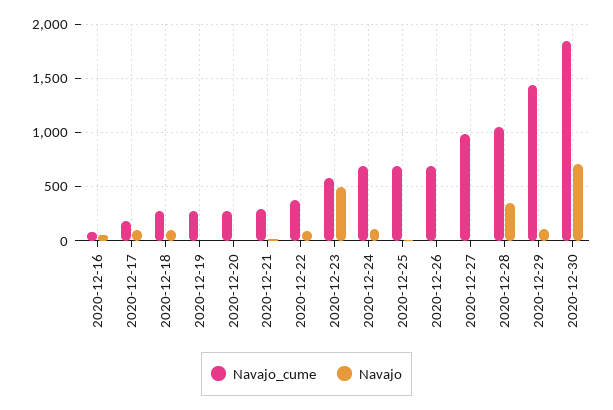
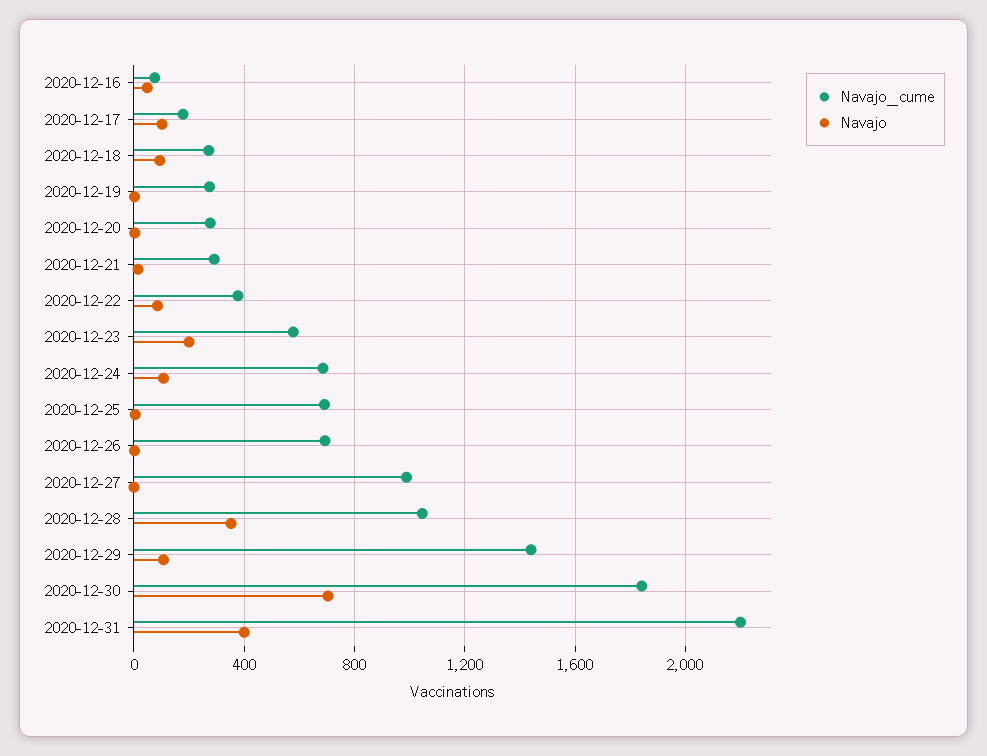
Navajo, 2020-12-23: 500 -> 200
Navajo_cume, 2020-12-31: none -> 2200
Navajo, 2020-12-31: none -> 400

